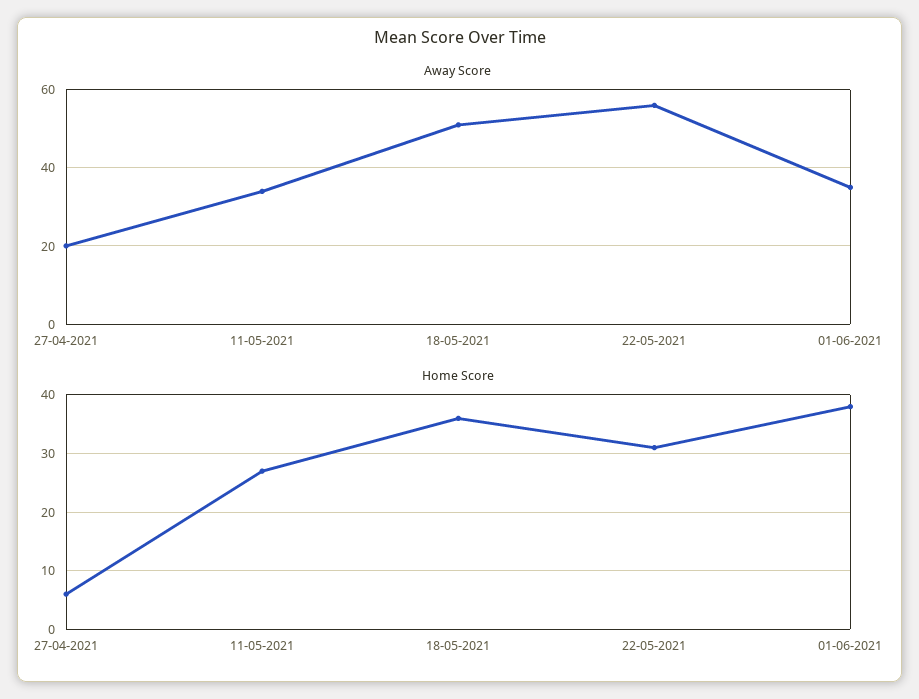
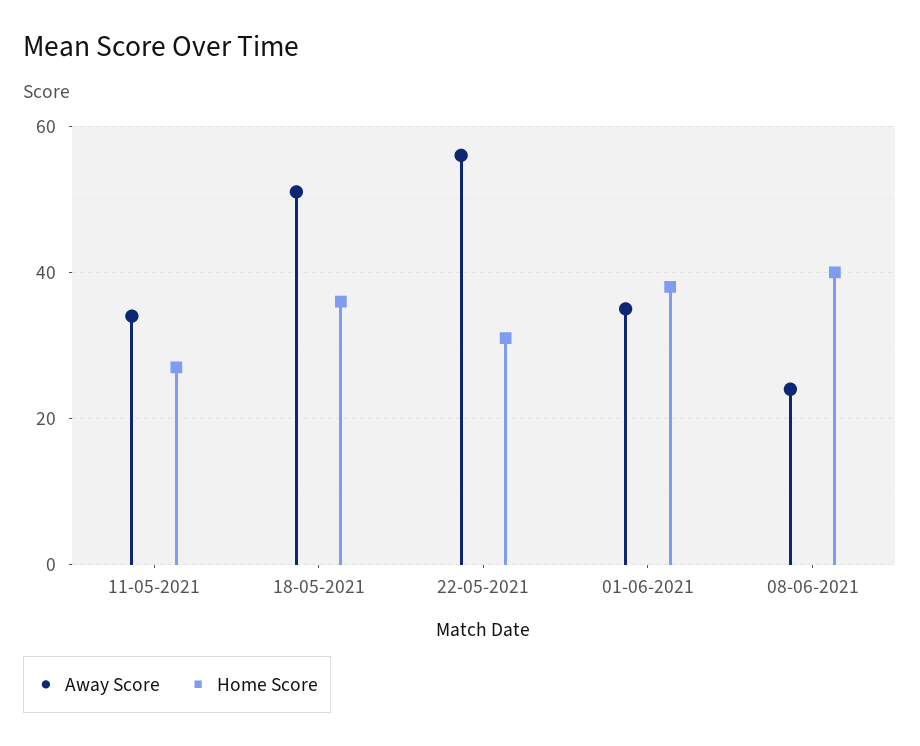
Away Score, 27-04-2021: 20 -> none
Home Score, 27-04-2021: 5 -> none
Away Score, 08-06-2021: none -> 25
Home Score, 08-06-2021: none -> 40

